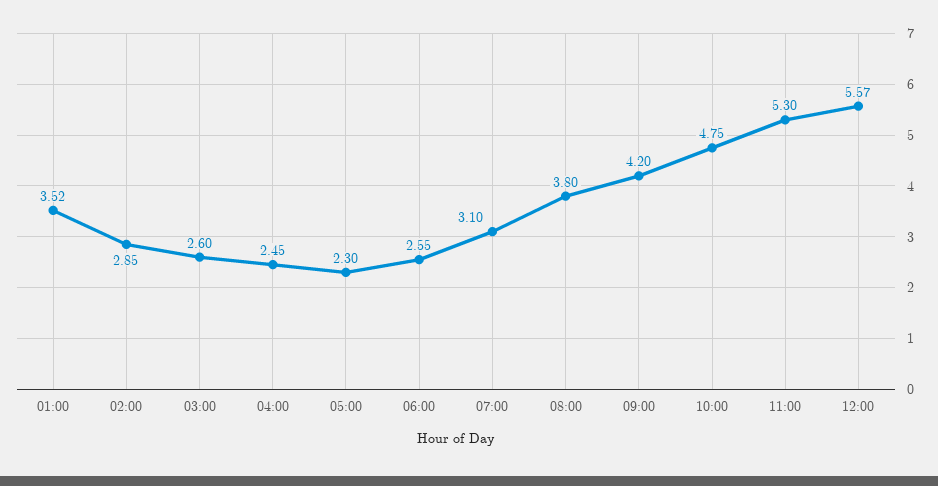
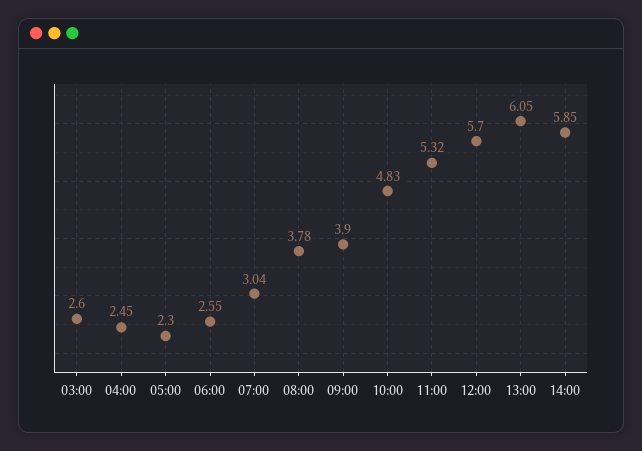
01:00: 3.52 -> none
02:00: 2.85 -> none
07:00: 3.1 -> 3.04
08:00: 3.8 -> 3.78
09:00: 4.2 -> 3.9
10:00: 4.75 -> 4.83
11:00: 5.3 -> 5.32
12:00: 5.57 -> 5.7
13:00: none -> 6.05
14:00: none -> 5.85

